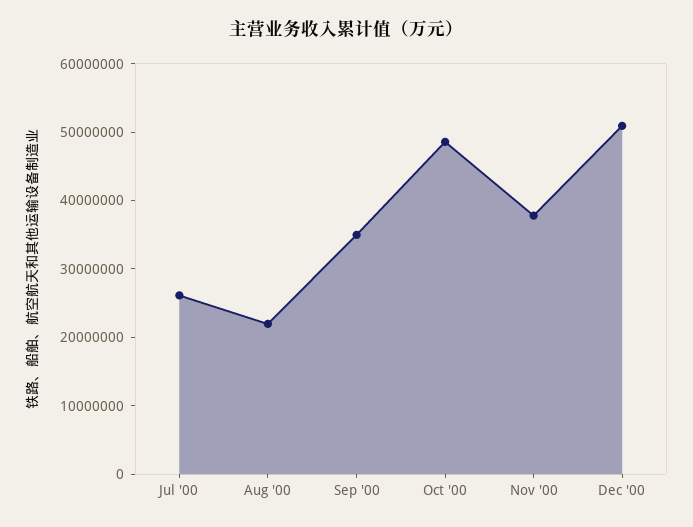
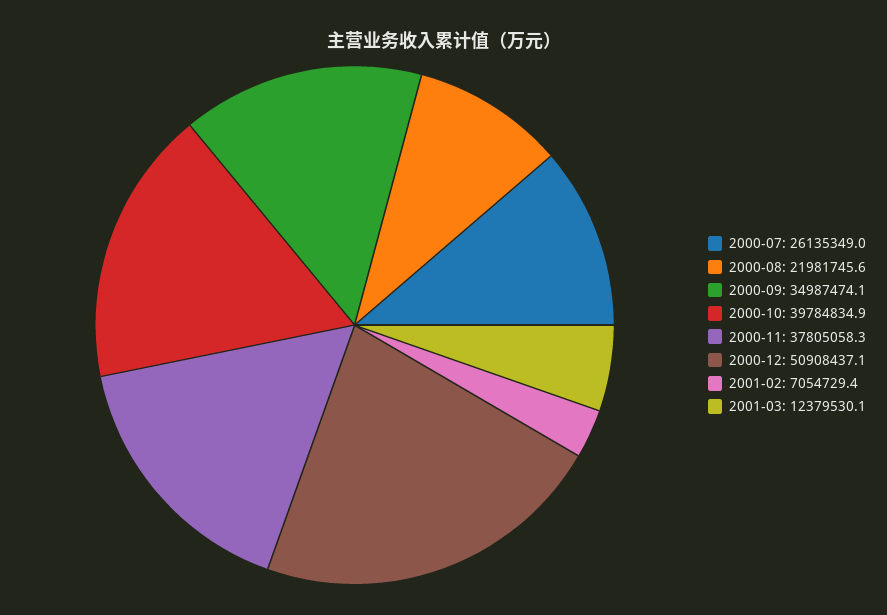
Oct '00: 48000000 -> 39784834.9
2001-02: none -> 7054729.4
2001-03: none -> 12379530.1

